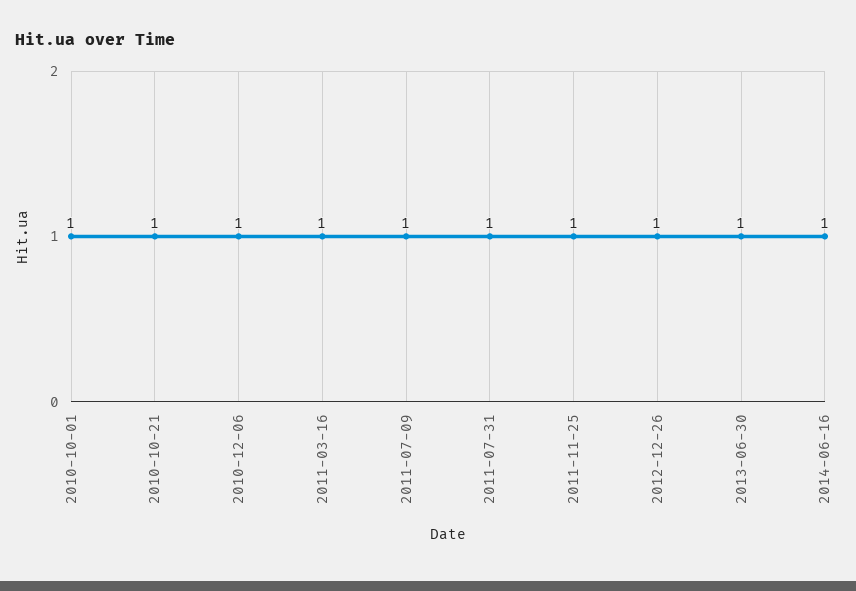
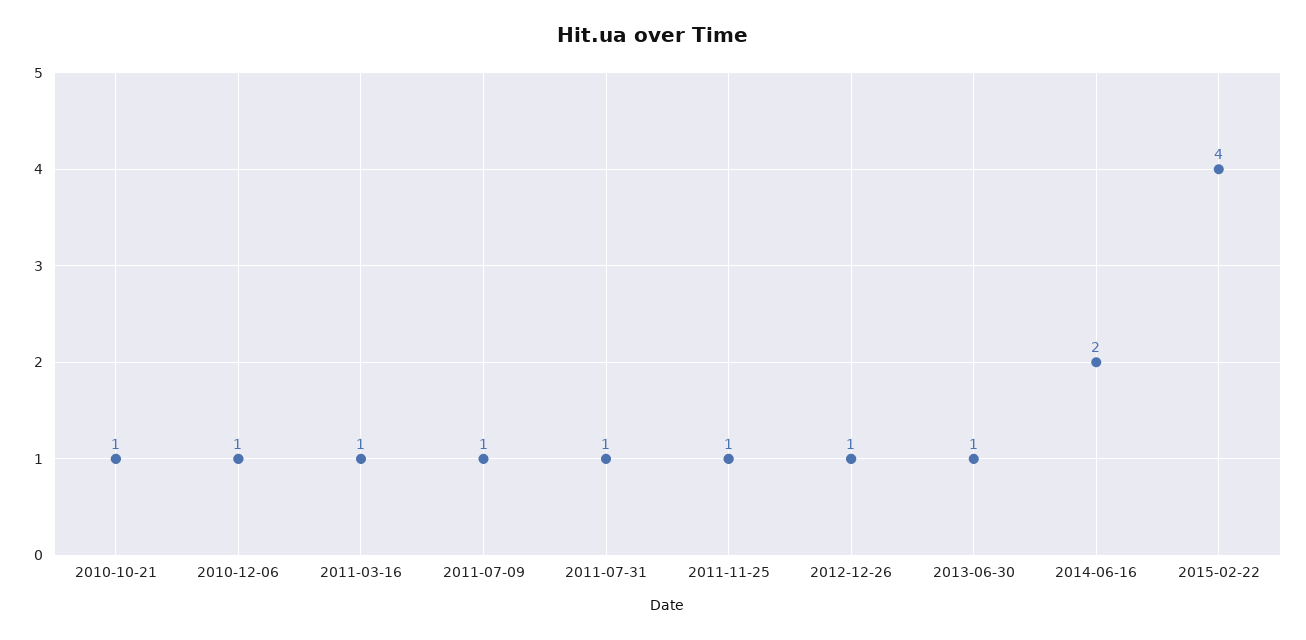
2010-10-01: 1 -> none
2014-06-16: 1 -> 2
2015-02-22: none -> 4

